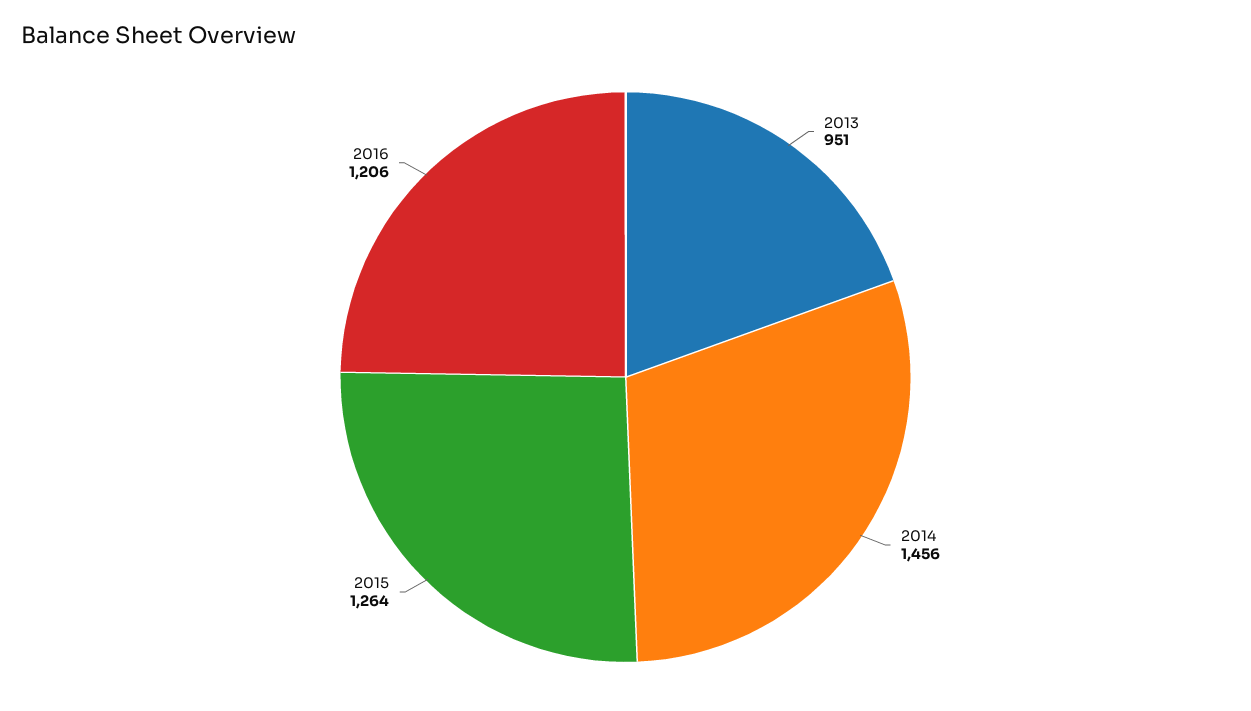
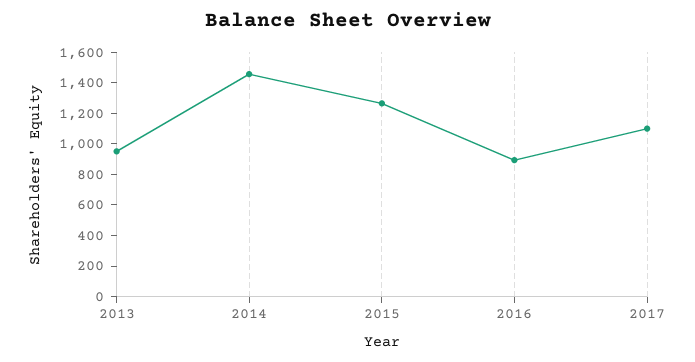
2016: 1206 -> 900
2017: none -> 1100

